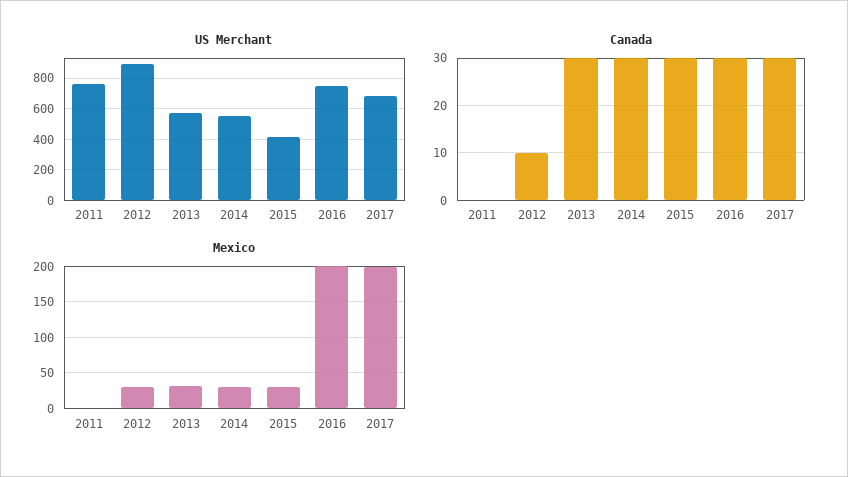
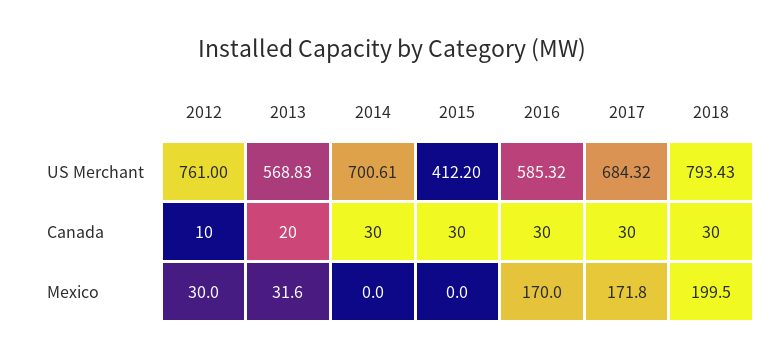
US Merchant, 2011: 750 -> none
US Merchant, 2012: 900 -> 761
US Merchant, 2014: 550 -> 700.61
US Merchant, 2016: 750 -> 585.32
Canada, 2011: 0 -> none
Canada, 2013: 30 -> 20
Mexico, 2011: 0 -> none
Mexico, 2014: 30 -> 0
Mexico, 2015: 30 -> 0
Mexico, 2016: 200 -> 170
Mexico, 2017: 200 -> 171.8
US Merchant, 2018: none -> 793.43
Canada, 2018: none -> 30
Mexico, 2018: none -> 199.5

